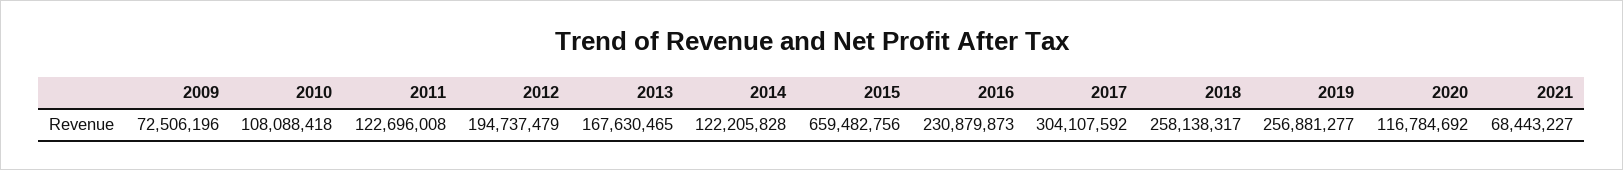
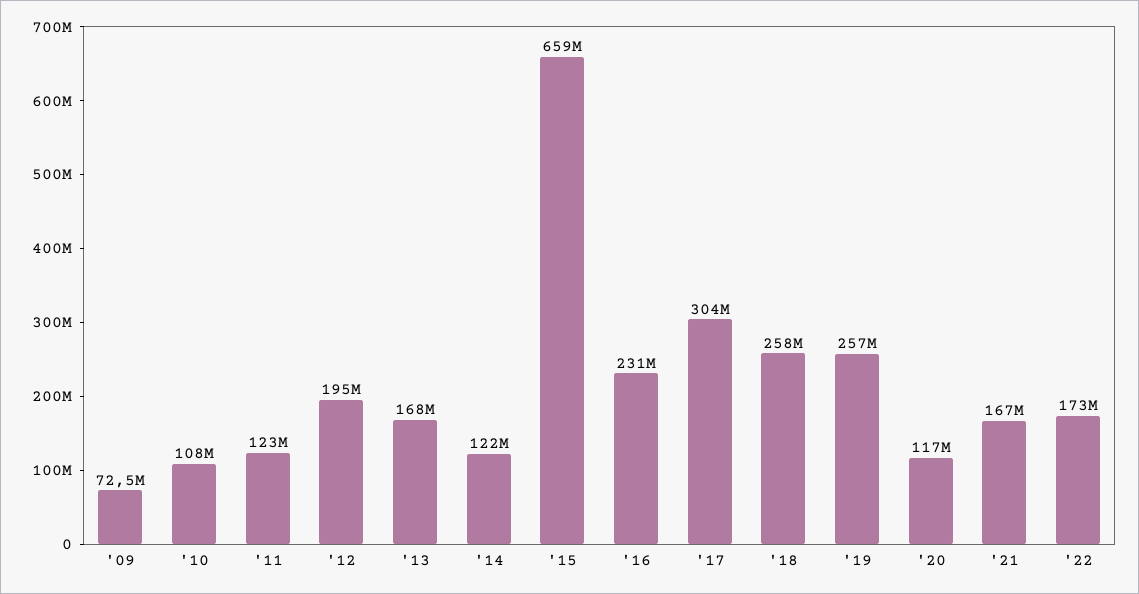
2021: 68443227 -> 167000000
'22: none -> 173000000

